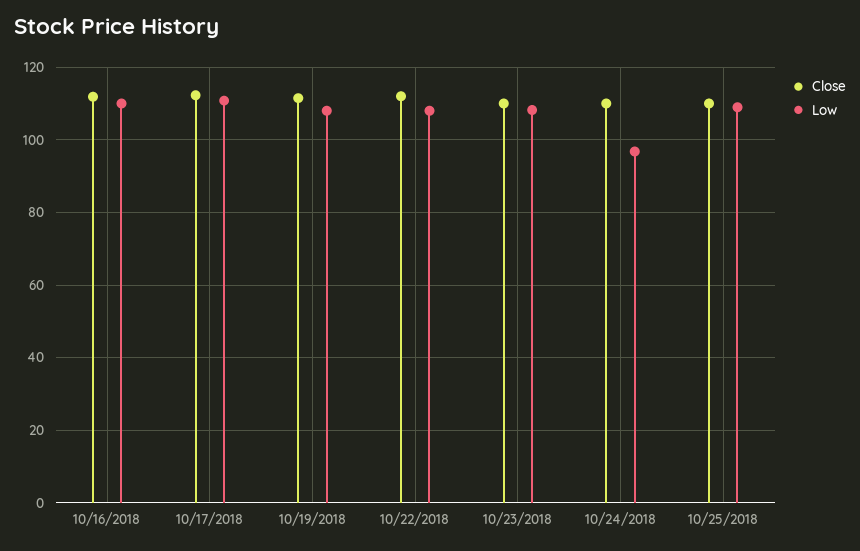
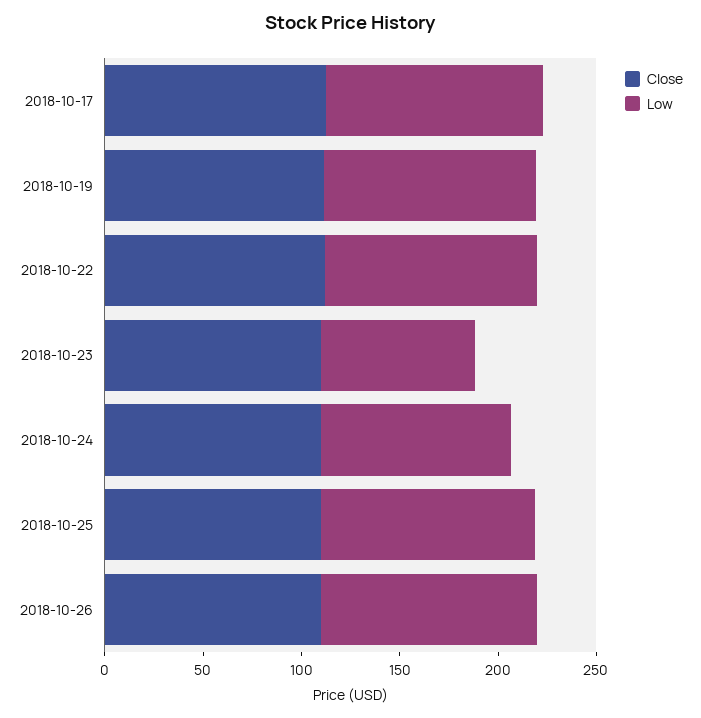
Close, 10/16/2018: 112 -> none
Low, 10/16/2018: 110 -> none
Low, 10/23/2018: 108 -> 80
Close, 2018-10-26: none -> 110
Low, 2018-10-26: none -> 110

